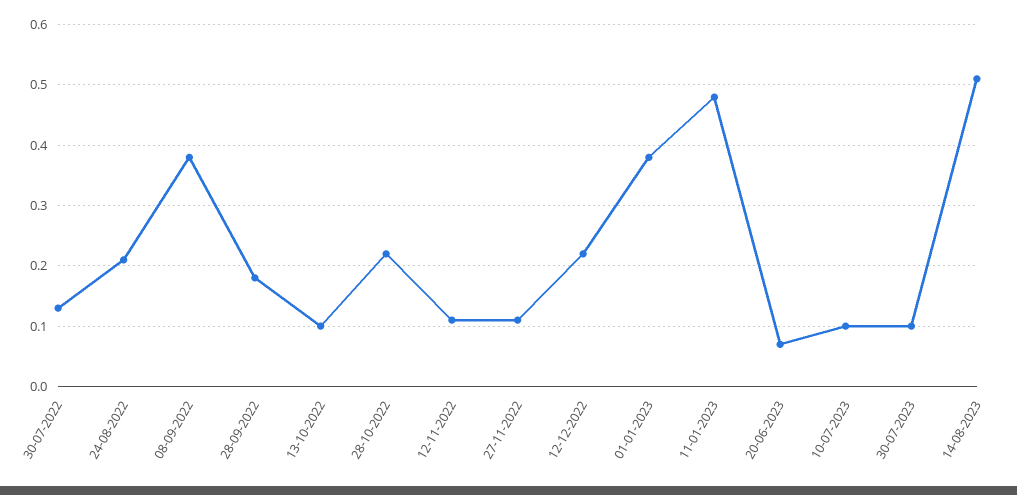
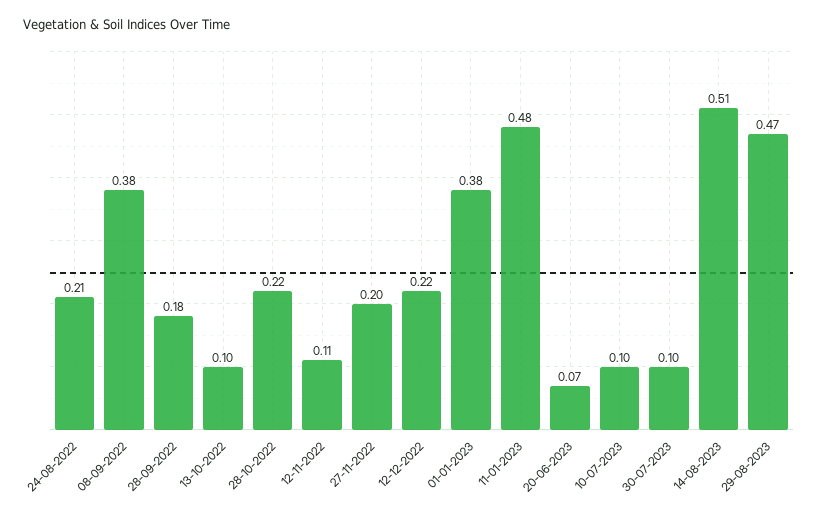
30-07-2022: 0.13 -> none
27-11-2022: 0.11 -> 0.2
29-08-2023: none -> 0.47

